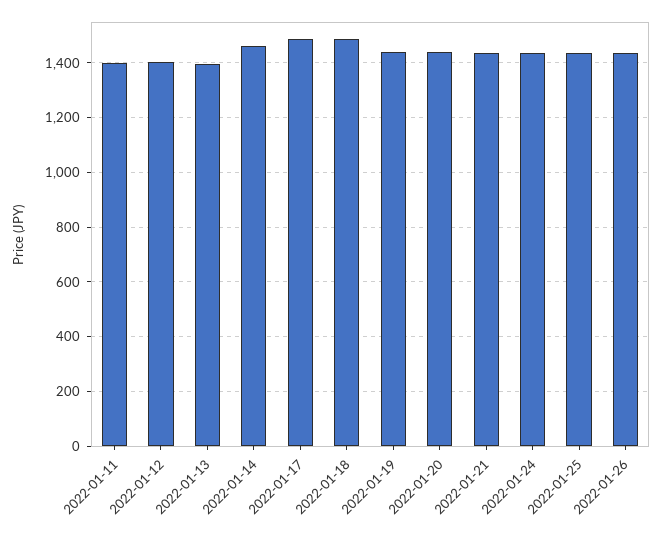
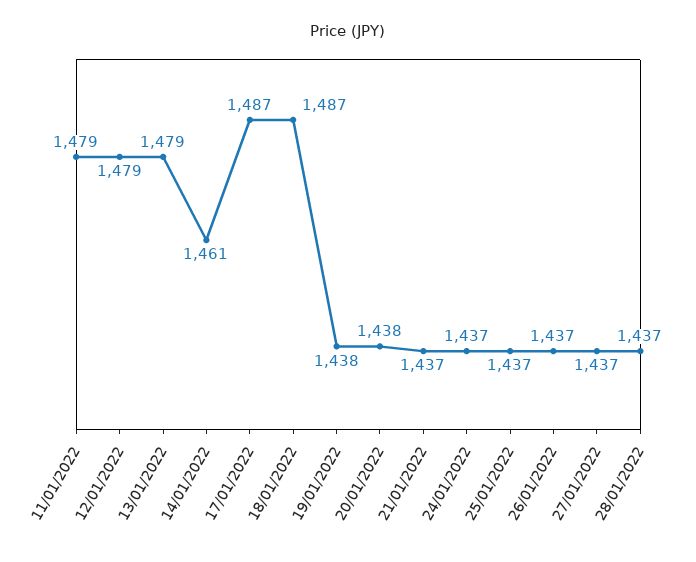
2022-01-11: 1400 -> 1479
2022-01-12: 1400 -> 1479
2022-01-13: 1400 -> 1479
27/01/2022: none -> 1437
28/01/2022: none -> 1437

